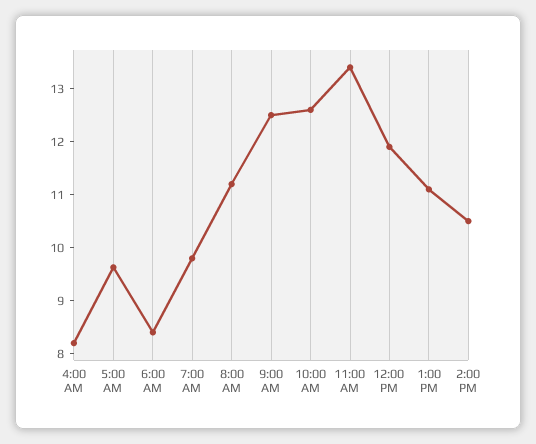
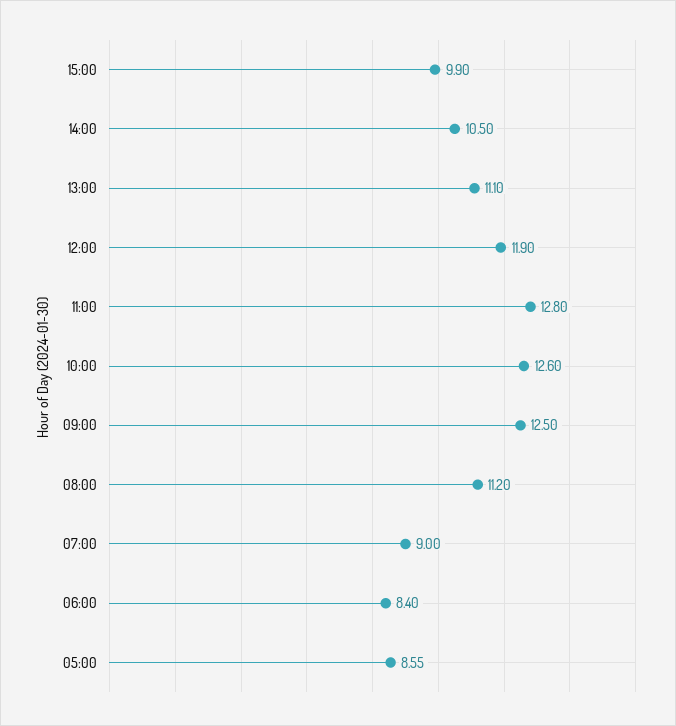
4:00 AM: 8.2 -> none
5:00 AM: 9.6 -> 8.55
7:00 AM: 9.8 -> 9
11:00 AM: 13.4 -> 12.8
15:00: none -> 9.9

